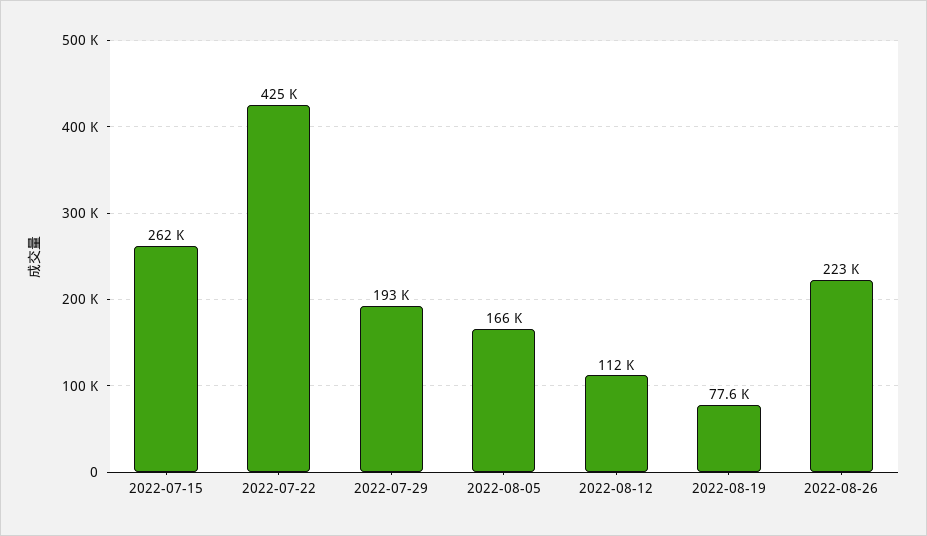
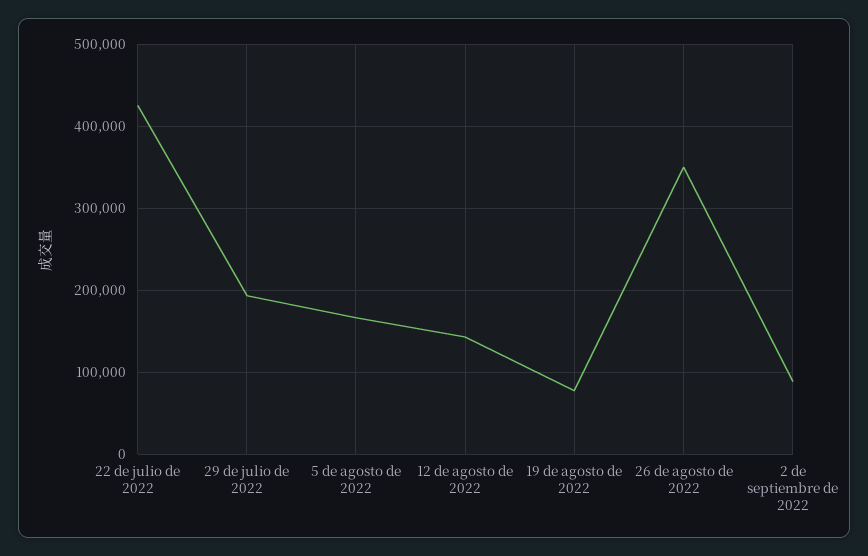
2022-07-15: 262000 -> none
2022-08-12: 112000 -> 140000
2022-08-26: 223000 -> 350000
2 de septiembre de 2022: none -> 90000

